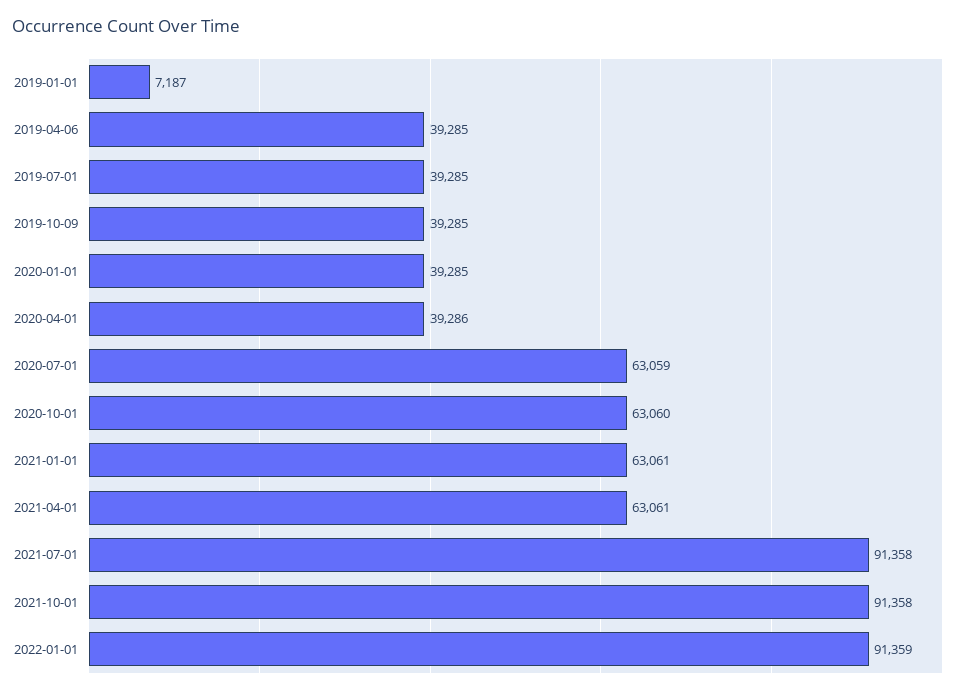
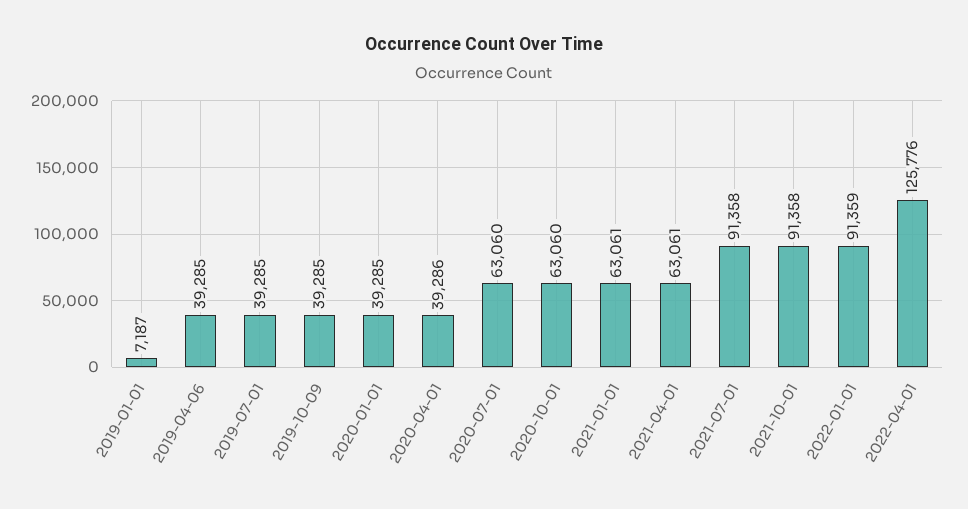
2020-07-01: 63059 -> 63060
2022-04-01: none -> 125776

